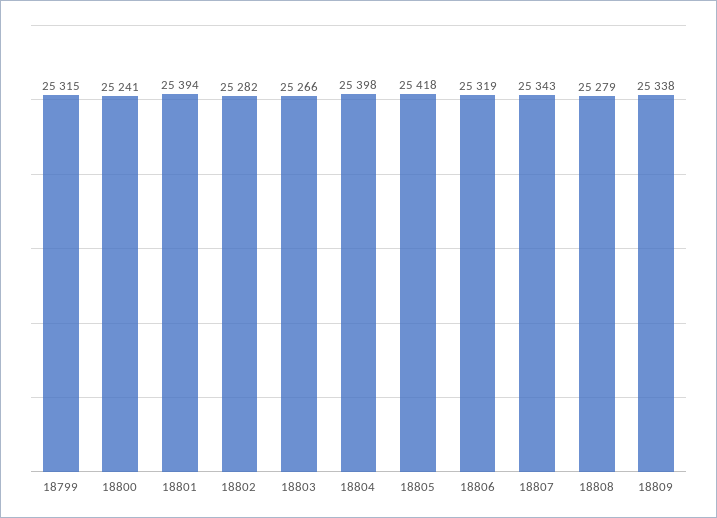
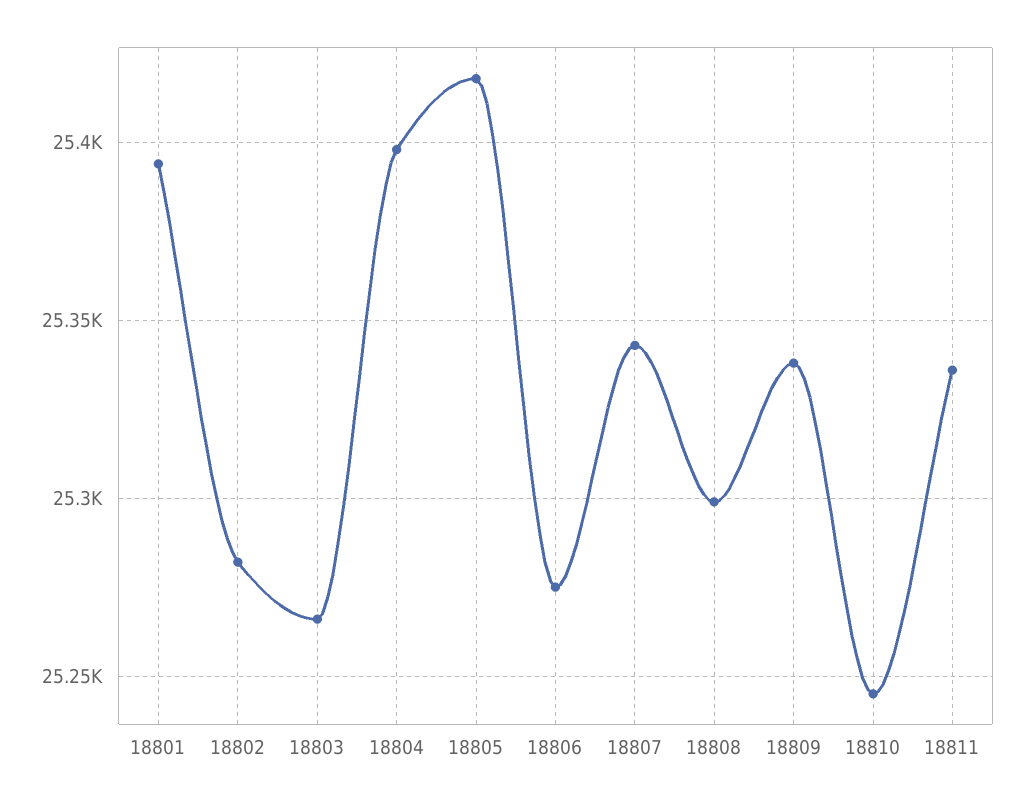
18799: 25315 -> none
18800: 25241 -> none
18806: 25319 -> 25275
18808: 25279 -> 25300
18810: none -> 25245
18811: none -> 25335

